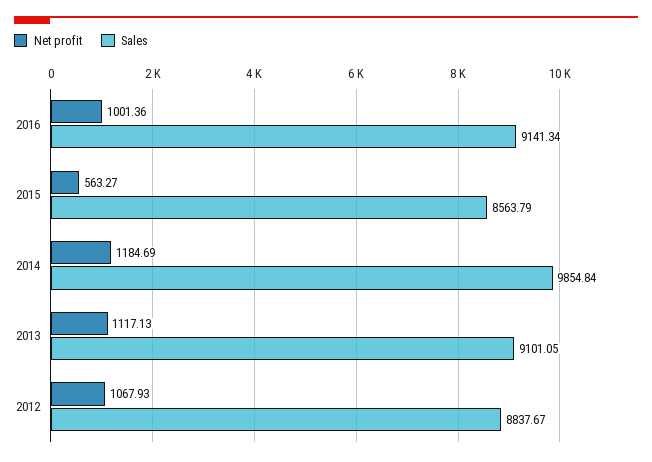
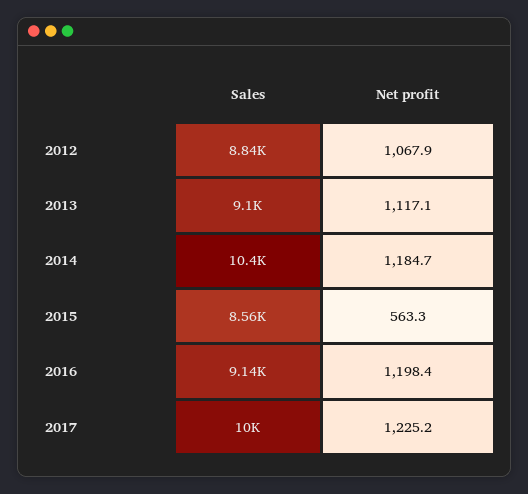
Net profit, 2016: 1001.36 -> 1198.4
Sales, 2014: 9854.84 -> 10400
Sales, 2017: none -> 10000
Net profit, 2017: none -> 1225.2

